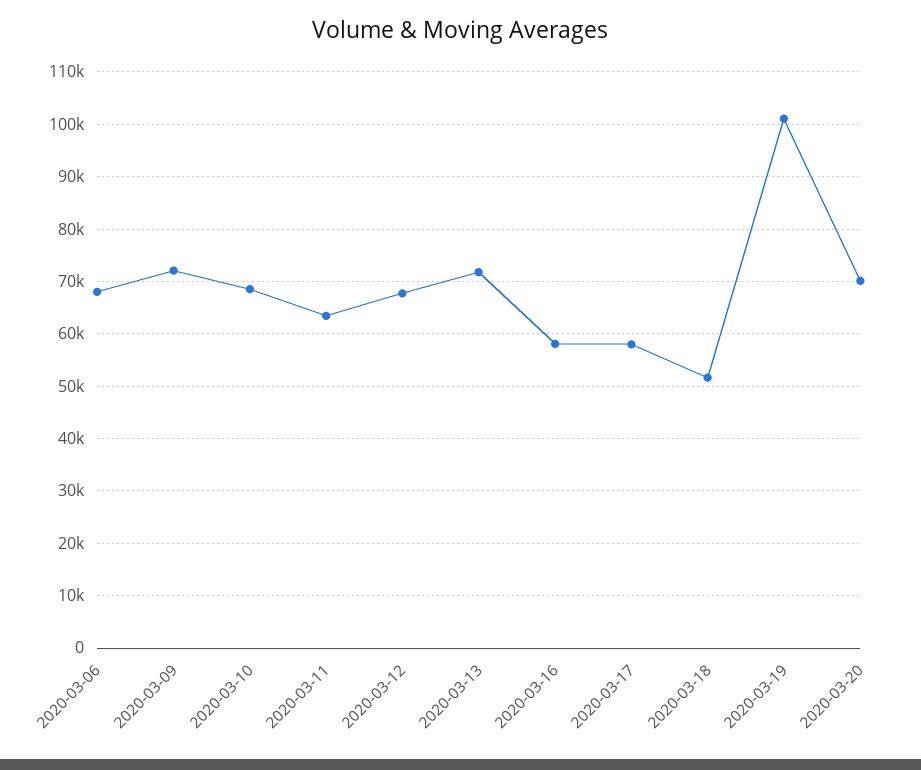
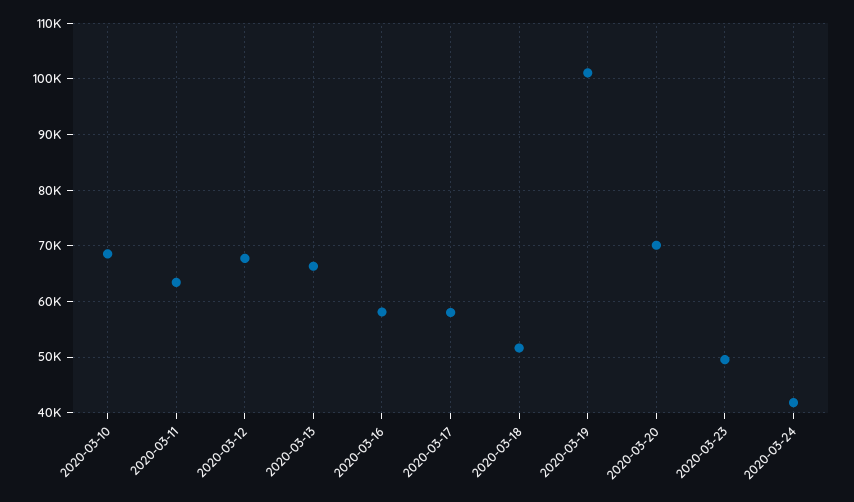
2020-03-06: 68000 -> none
2020-03-09: 72000 -> none
2020-03-13: 72000 -> 66000
2020-03-23: none -> 50000
2020-03-24: none -> 42000

